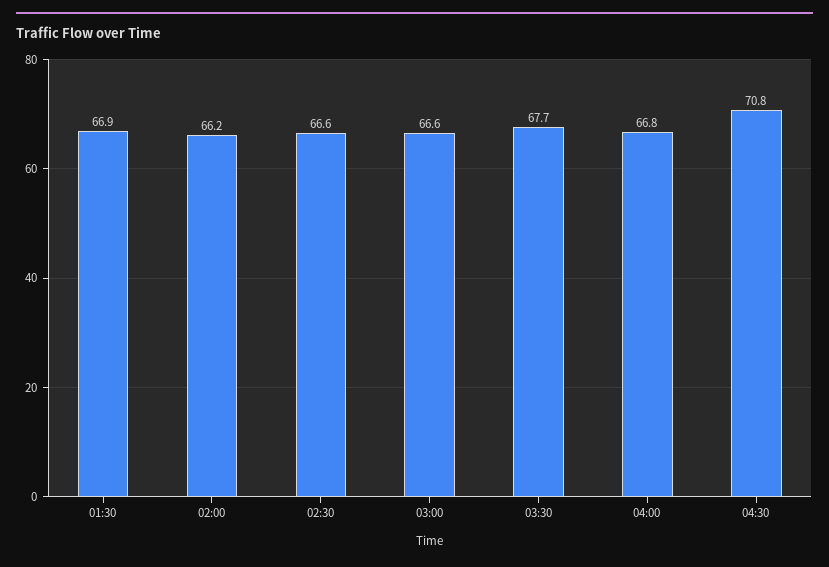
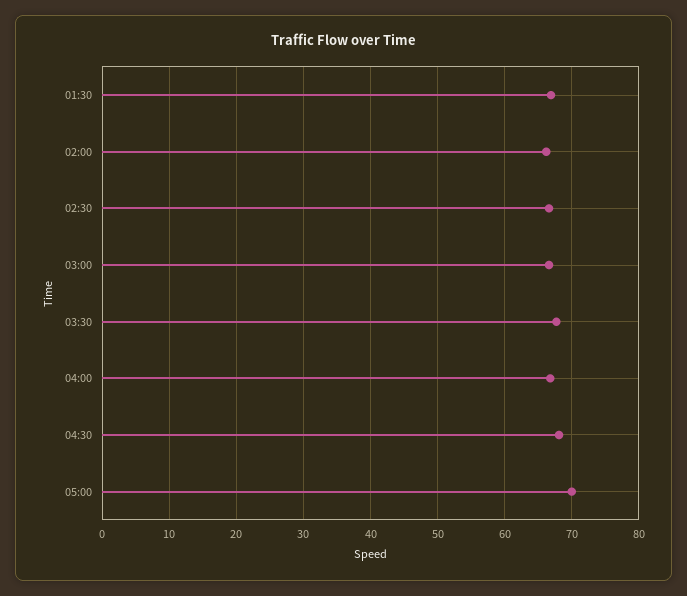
04:30: 70.8 -> 68
05:00: none -> 70

